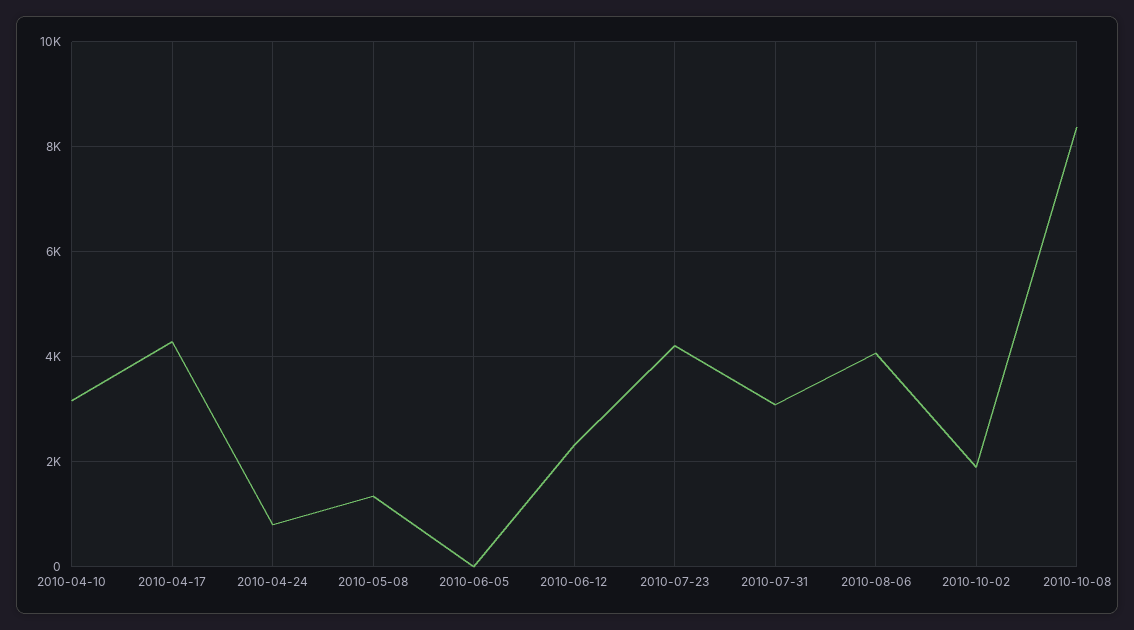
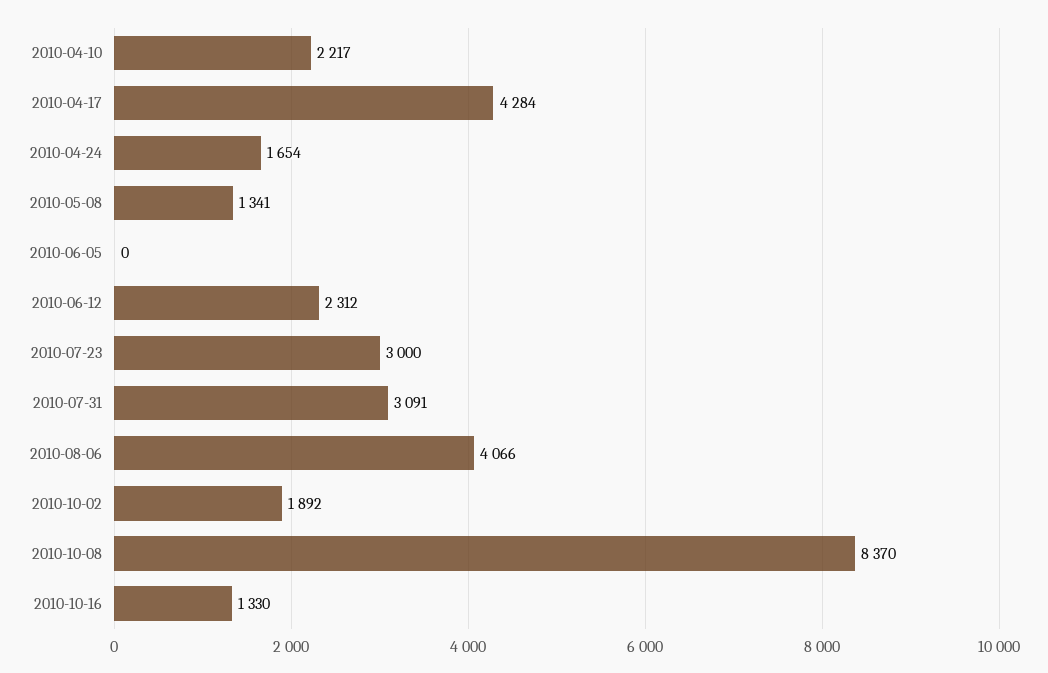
2010-04-10: 3200 -> 2217
2010-04-24: 800 -> 1654
2010-07-23: 4200 -> 3000
2010-10-16: none -> 1330

